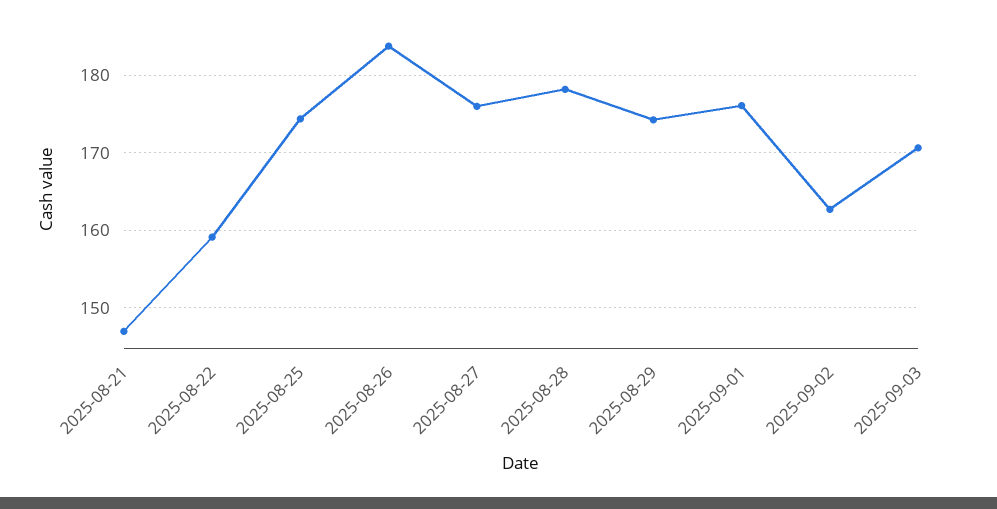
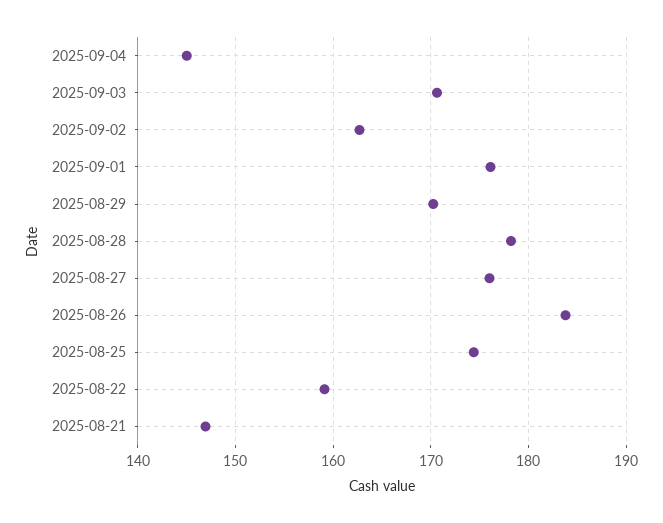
2025-08-29: 174 -> 170
2025-09-04: none -> 145

